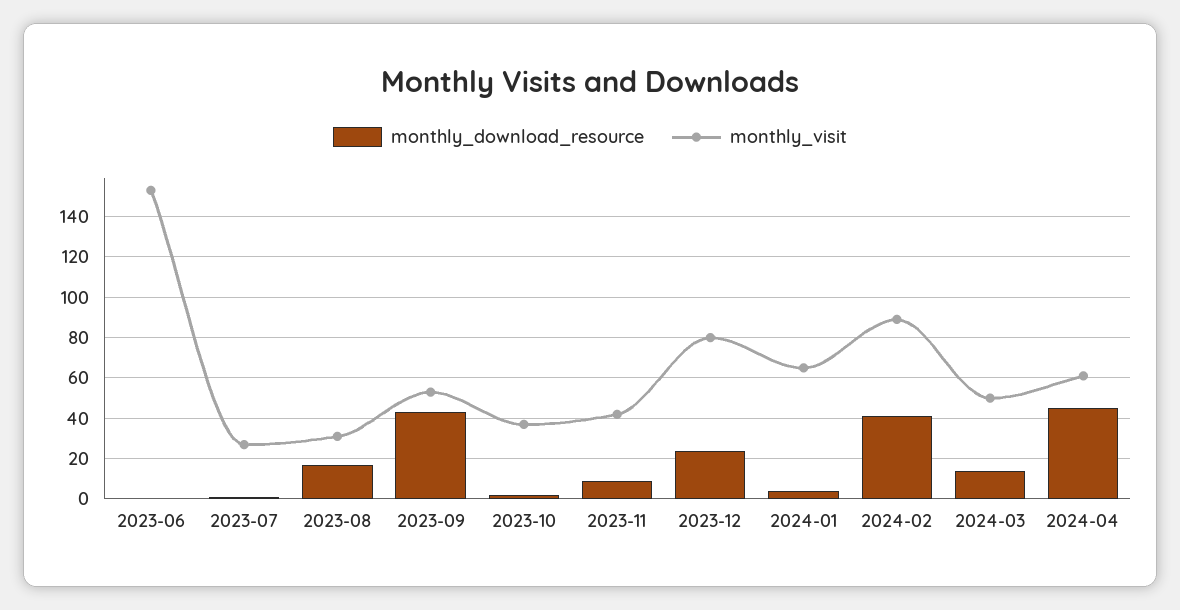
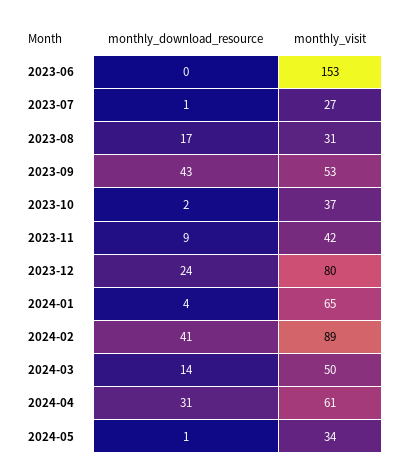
monthly_download_resource, 2024-04: 45 -> 31
monthly_download_resource, 2024-05: none -> 1
monthly_visit, 2024-05: none -> 34

